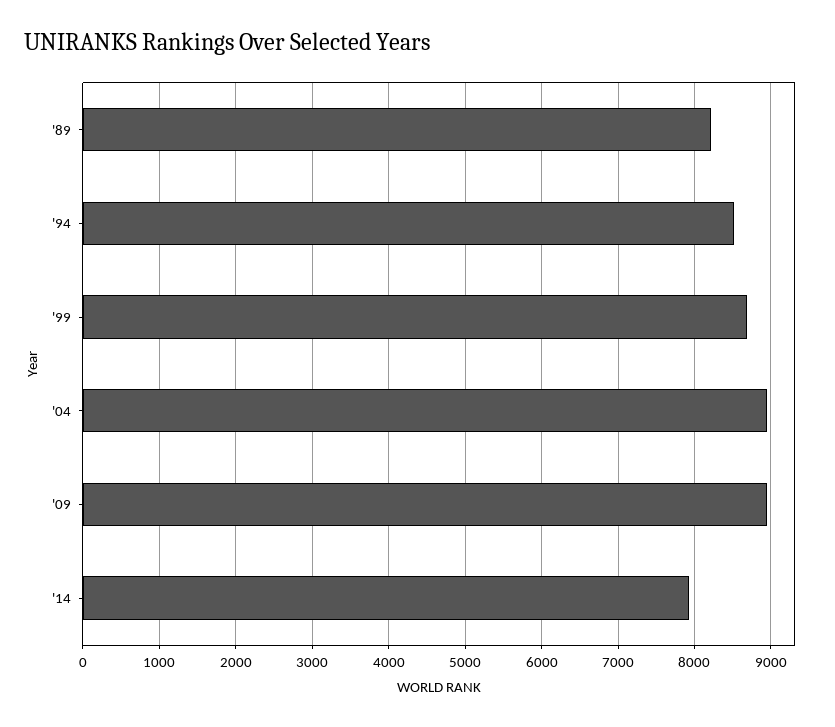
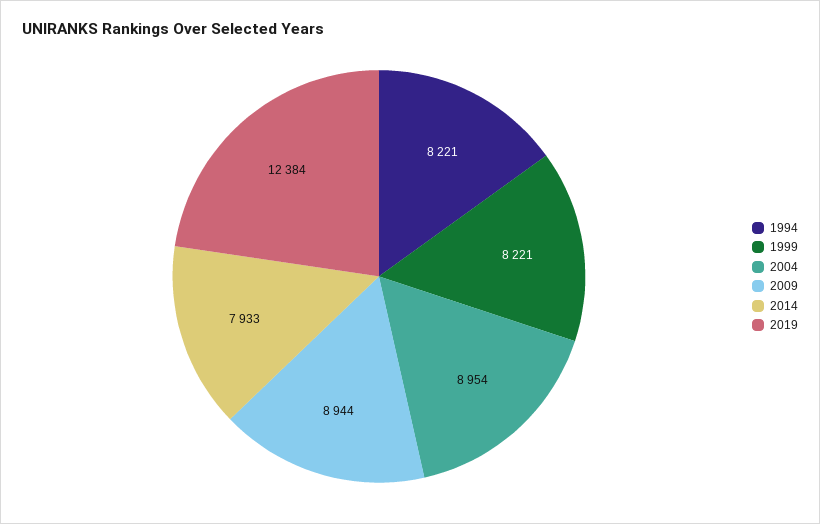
'89: 8200 -> none
'94: 8500 -> 8221
'99: 8700 -> 8221
2019: none -> 12384

